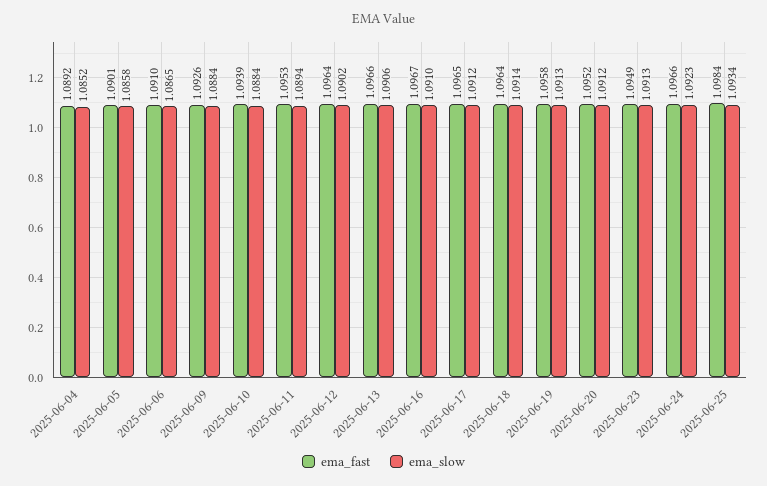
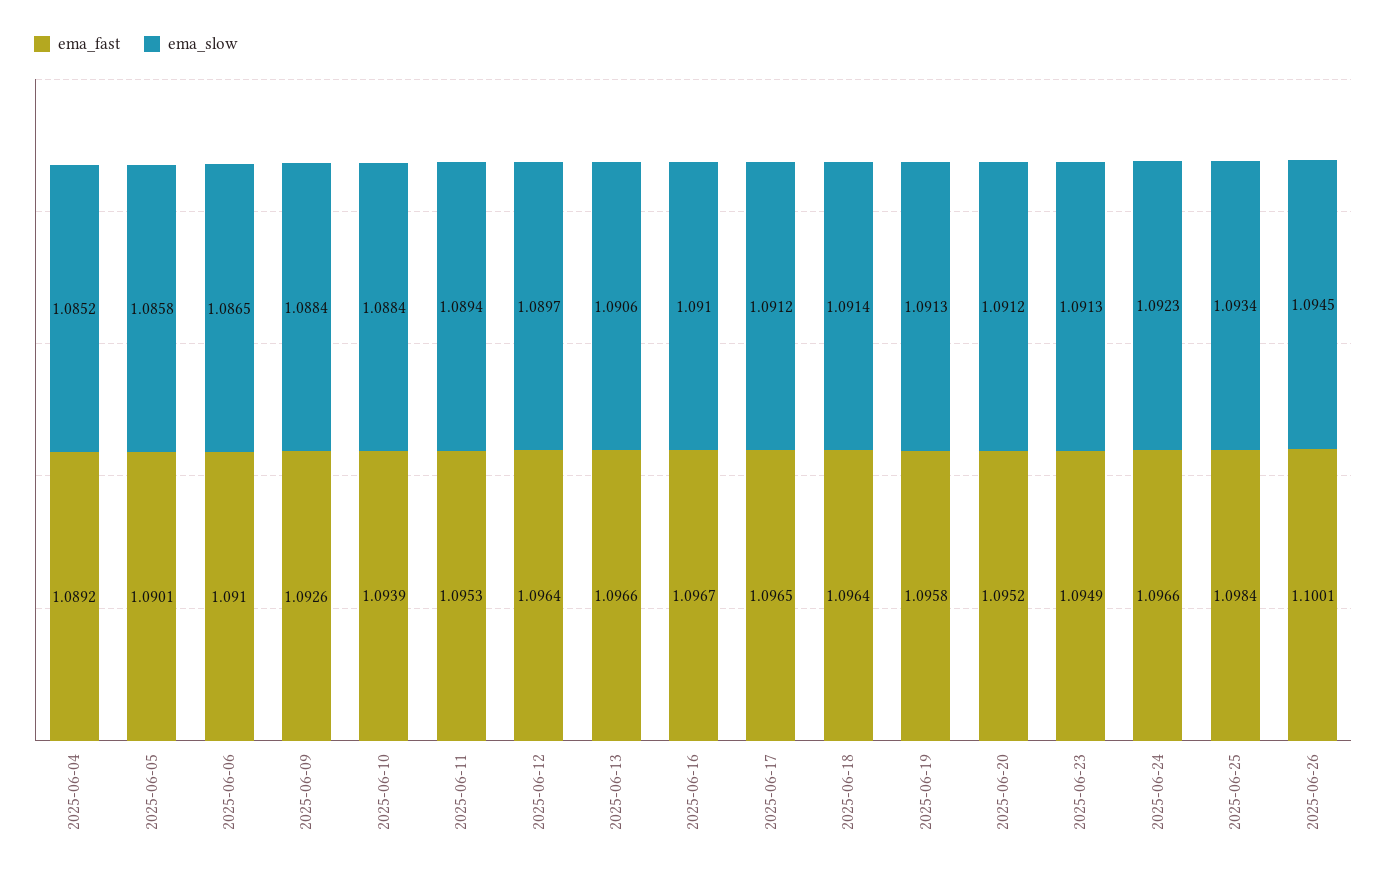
ema_slow, 2025-06-12: 1.0902 -> 1.0897
ema_fast, 2025-06-26: none -> 1.1001
ema_slow, 2025-06-26: none -> 1.0945

